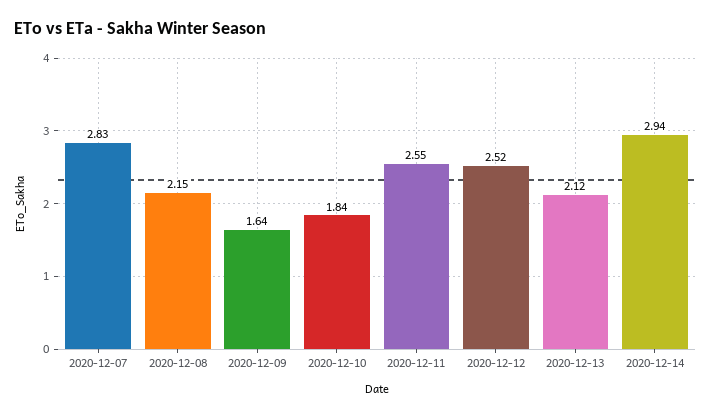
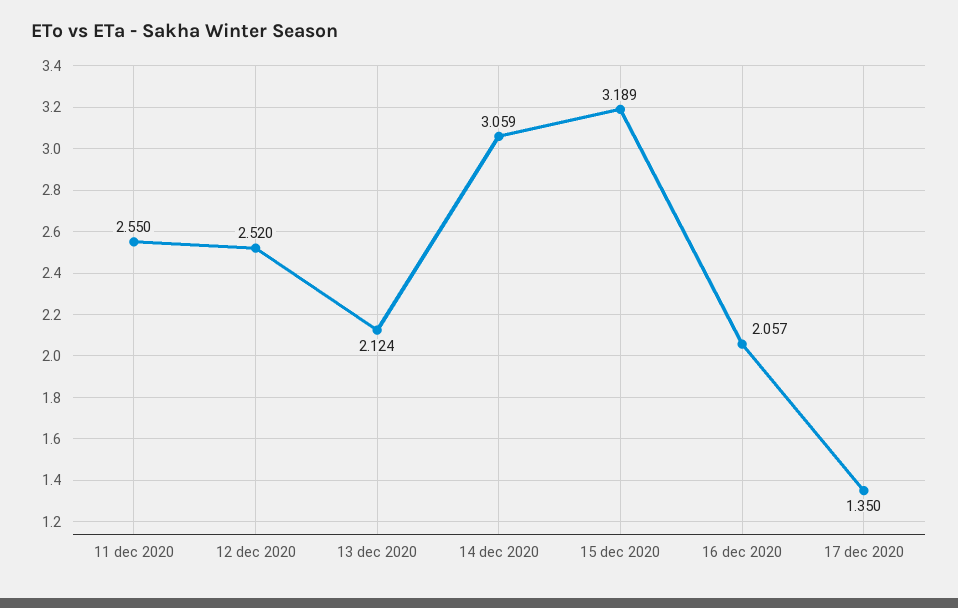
2020-12-07: 2.83 -> none
2020-12-08: 2.15 -> none
2020-12-09: 1.64 -> none
2020-12-10: 1.84 -> none
2020-12-14: 2.94 -> 3.059
15 dec 2020: none -> 3.189
16 dec 2020: none -> 2.057
17 dec 2020: none -> 1.35

